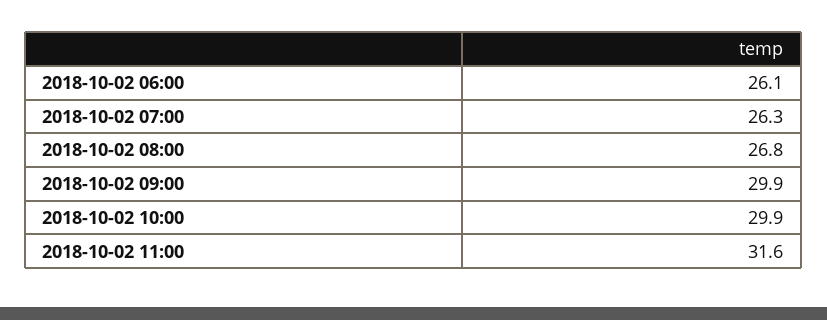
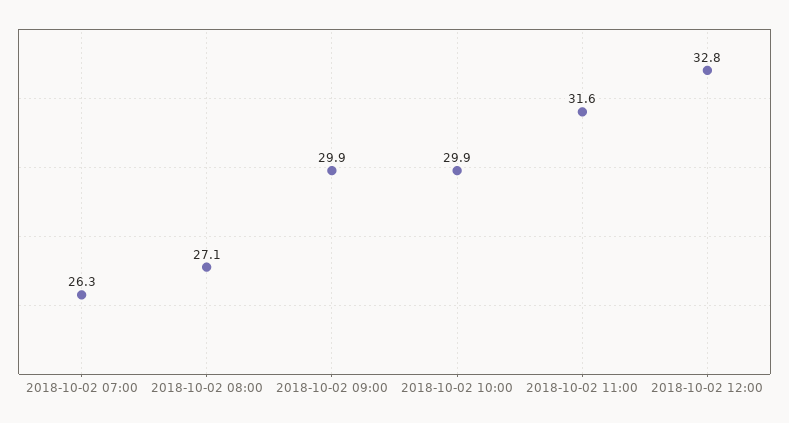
2018-10-02 06:00: 26.1 -> none
2018-10-02 08:00: 26.8 -> 27.1
2018-10-02 12:00: none -> 32.8

